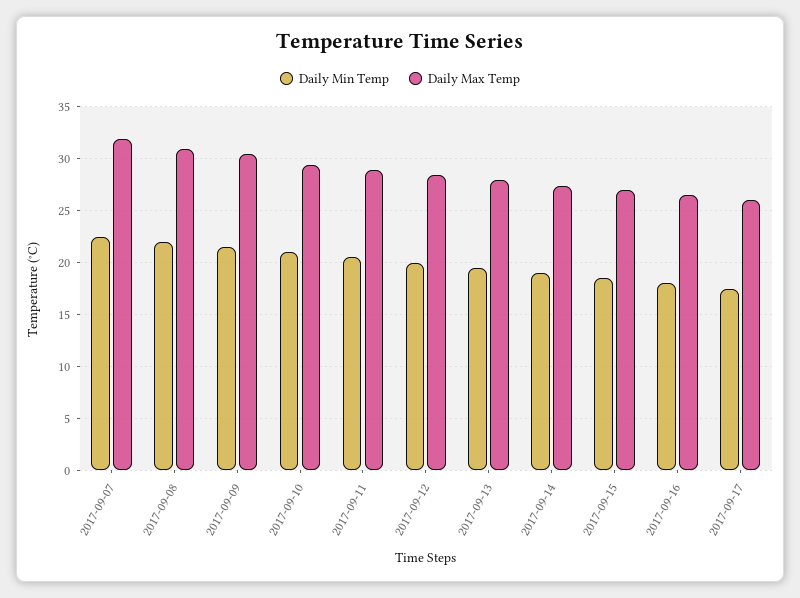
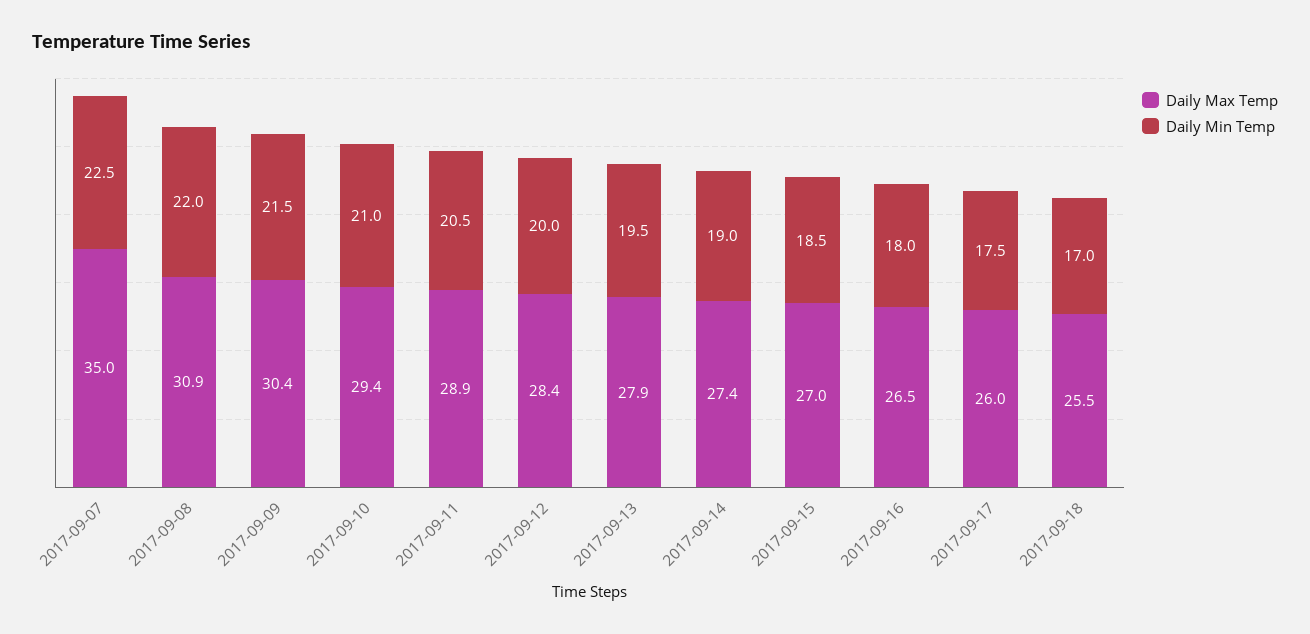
Daily Max Temp, 2017-09-07: 32 -> 35
Daily Max Temp, 2017-09-18: none -> 25.5
Daily Min Temp, 2017-09-18: none -> 17

